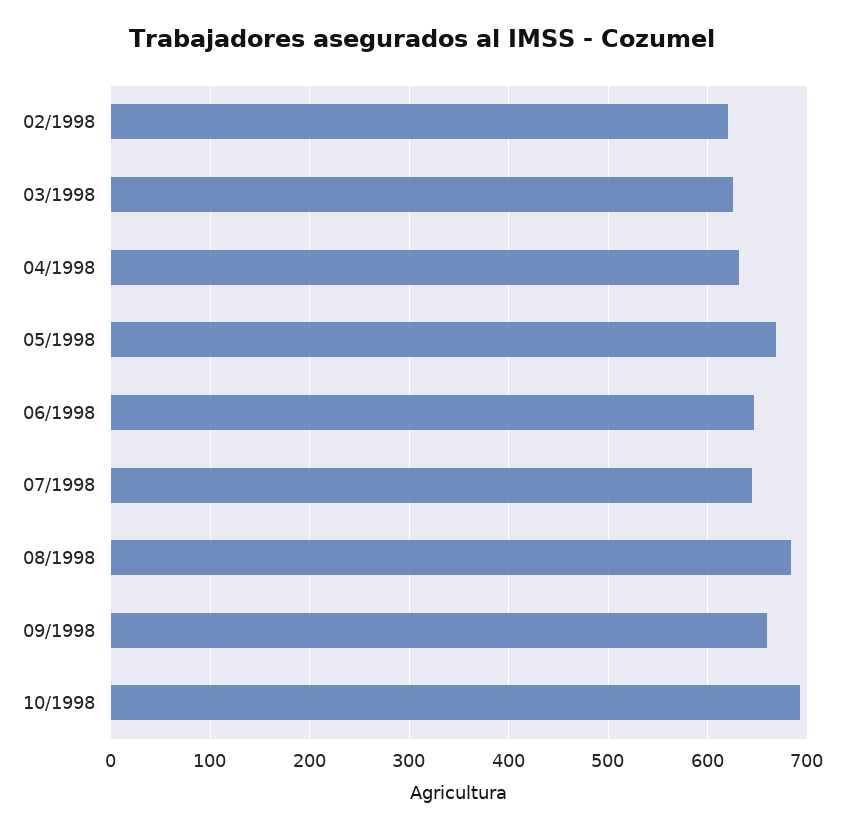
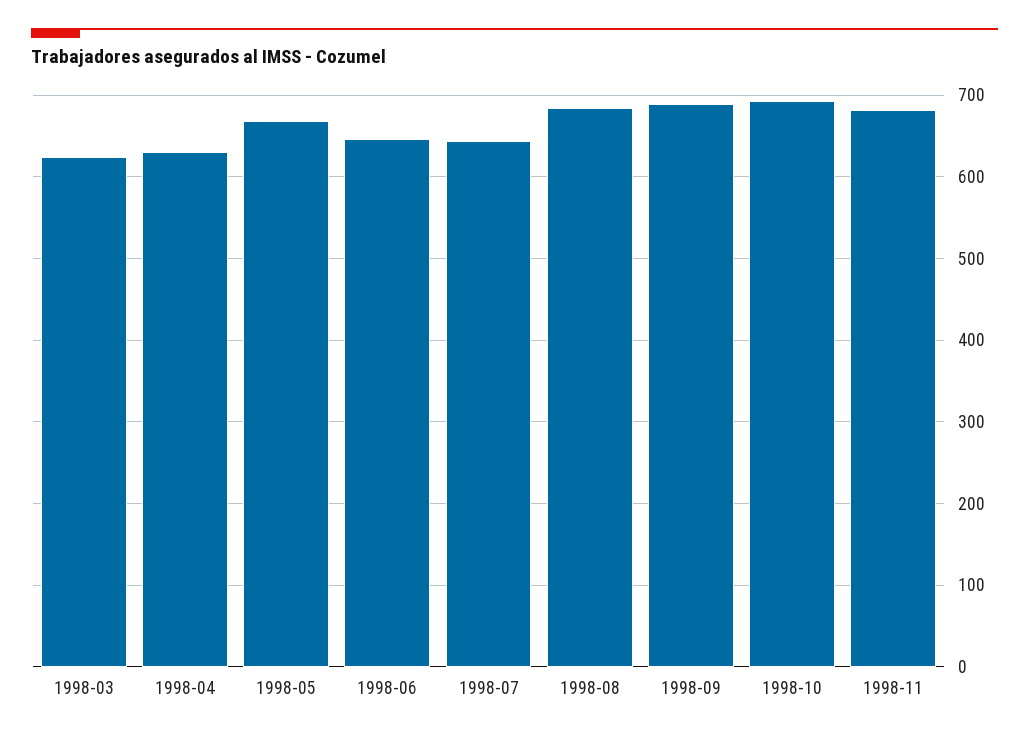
02/1998: 620 -> none
09/1998: 660 -> 690
1998-11: none -> 680

